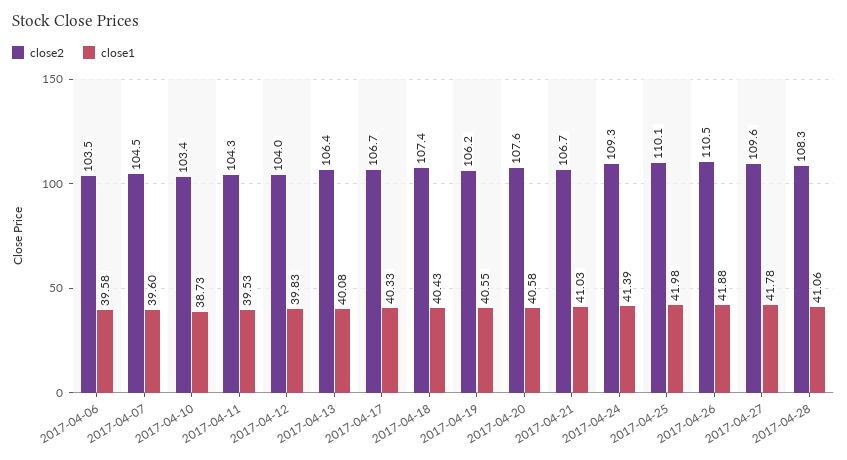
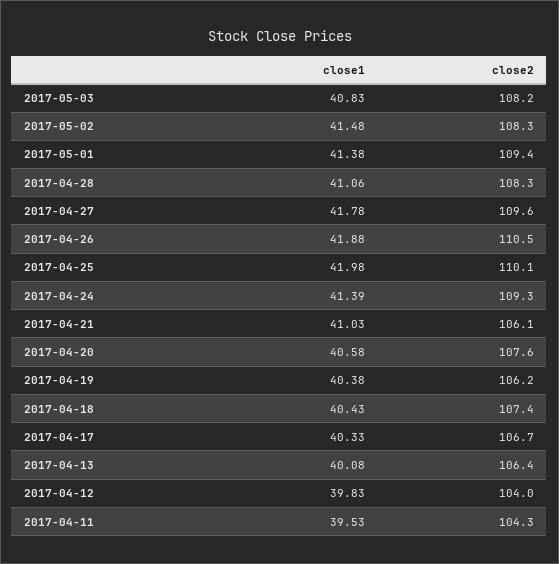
close2, 2017-04-06: 103.5 -> none
close1, 2017-04-06: 39.58 -> none
close2, 2017-04-07: 104.5 -> none
close1, 2017-04-07: 39.6 -> none
close2, 2017-04-10: 103.4 -> none
close1, 2017-04-10: 38.73 -> none
close1, 2017-04-19: 40.55 -> 40.38
close2, 2017-04-21: 106.7 -> 106.1
close1, 2017-05-03: none -> 40.83
close2, 2017-05-03: none -> 108.2
close1, 2017-05-02: none -> 41.48
close2, 2017-05-02: none -> 108.3
close1, 2017-05-01: none -> 41.38
close2, 2017-05-01: none -> 109.4

